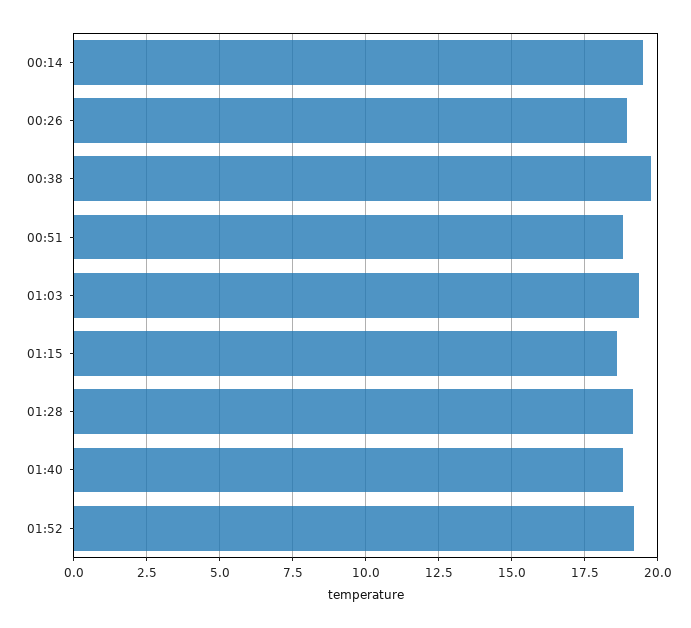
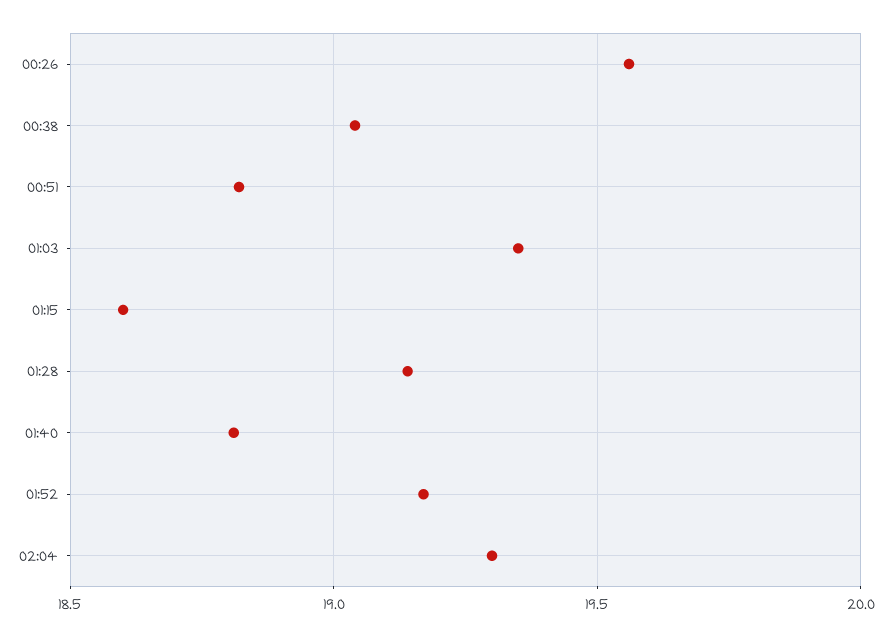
00:14: 19.5 -> none
00:26: 19 -> 19.55
00:38: 19.75 -> 19.05
02:04: none -> 19.3

